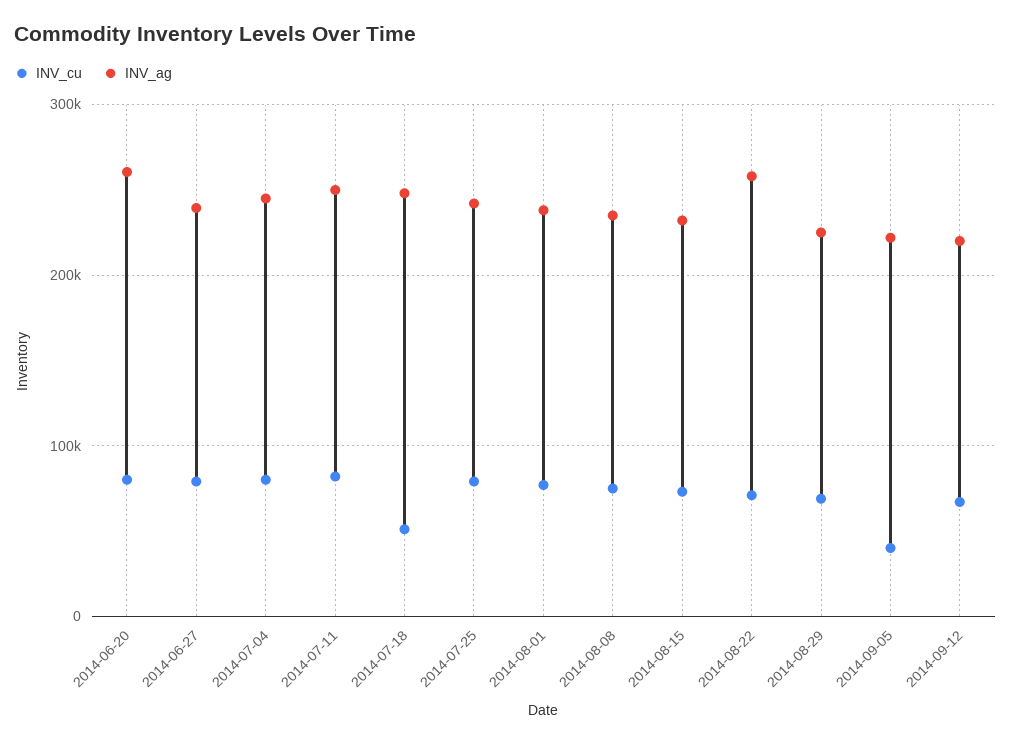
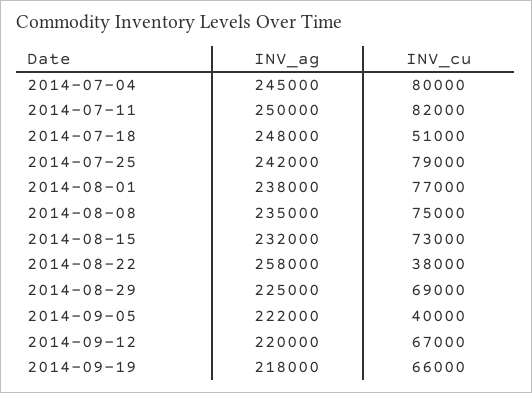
INV_cu, 2014-06-20: 80000 -> none
INV_ag, 2014-06-20: 260000 -> none
INV_cu, 2014-06-27: 80000 -> none
INV_ag, 2014-06-27: 240000 -> none
INV_cu, 2014-08-22: 70000 -> 38000
INV_ag, 2014-09-19: none -> 218000
INV_cu, 2014-09-19: none -> 66000

